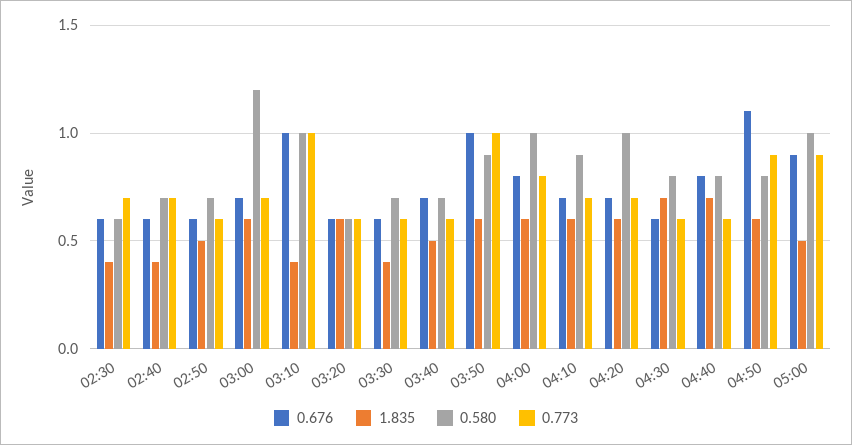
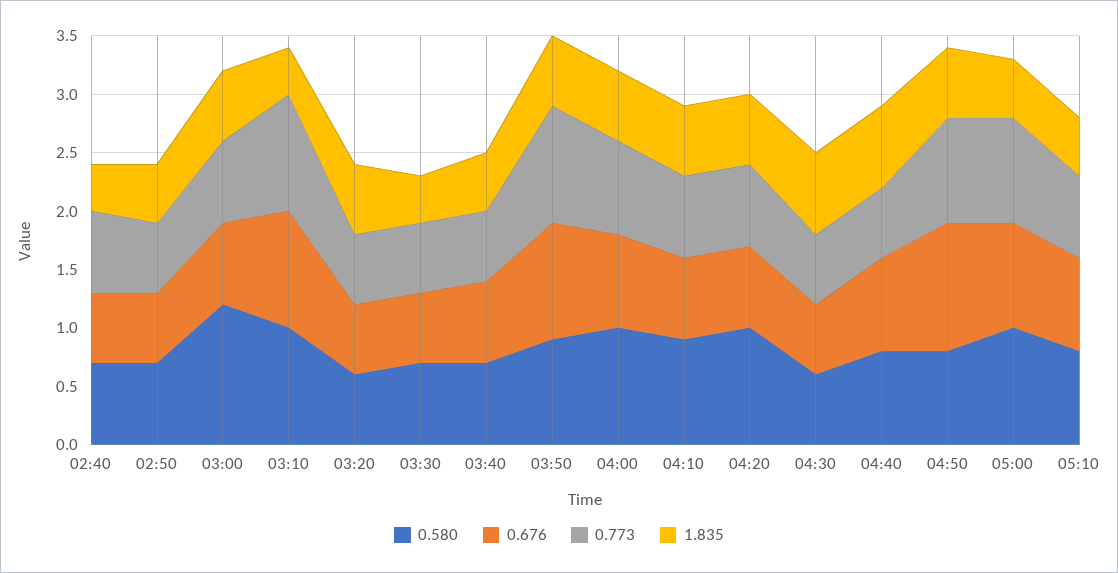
0.676, 02:30: 0.6 -> none
1.835, 02:30: 0.4 -> none
0.580, 02:30: 0.6 -> none
0.773, 02:30: 0.7 -> none
0.580, 04:30: 0.8 -> 0.6
0.580, 05:10: none -> 0.8
0.676, 05:10: none -> 0.8
0.773, 05:10: none -> 0.7
1.835, 05:10: none -> 0.5

